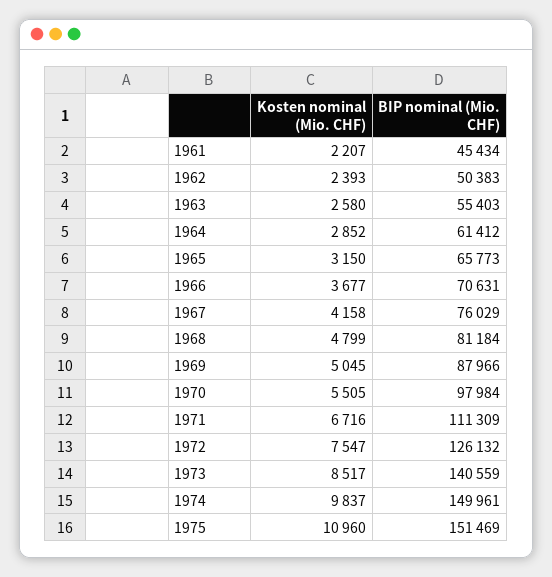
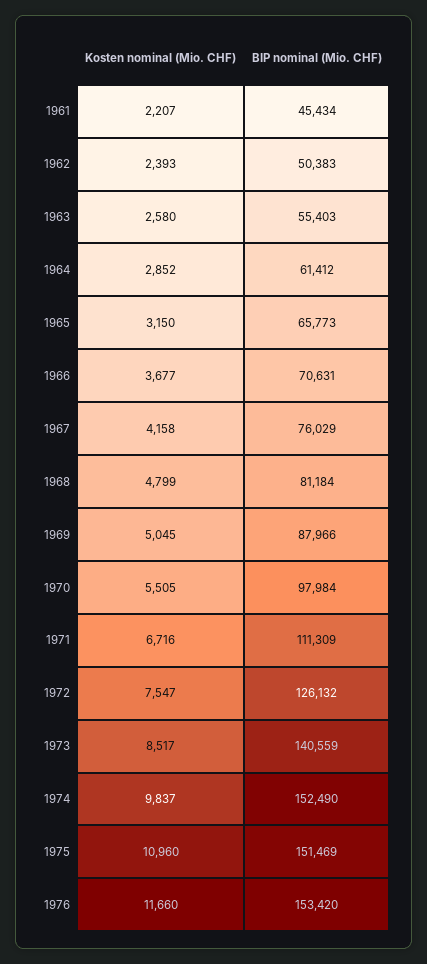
BIP nominal (Mio. CHF), 1974: 149961 -> 152490
Kosten nominal (Mio. CHF), 1976: none -> 11660
BIP nominal (Mio. CHF), 1976: none -> 153420

